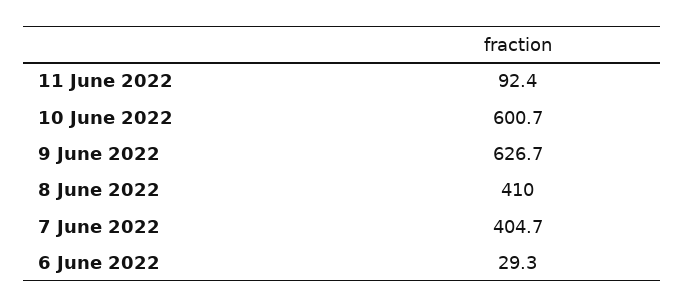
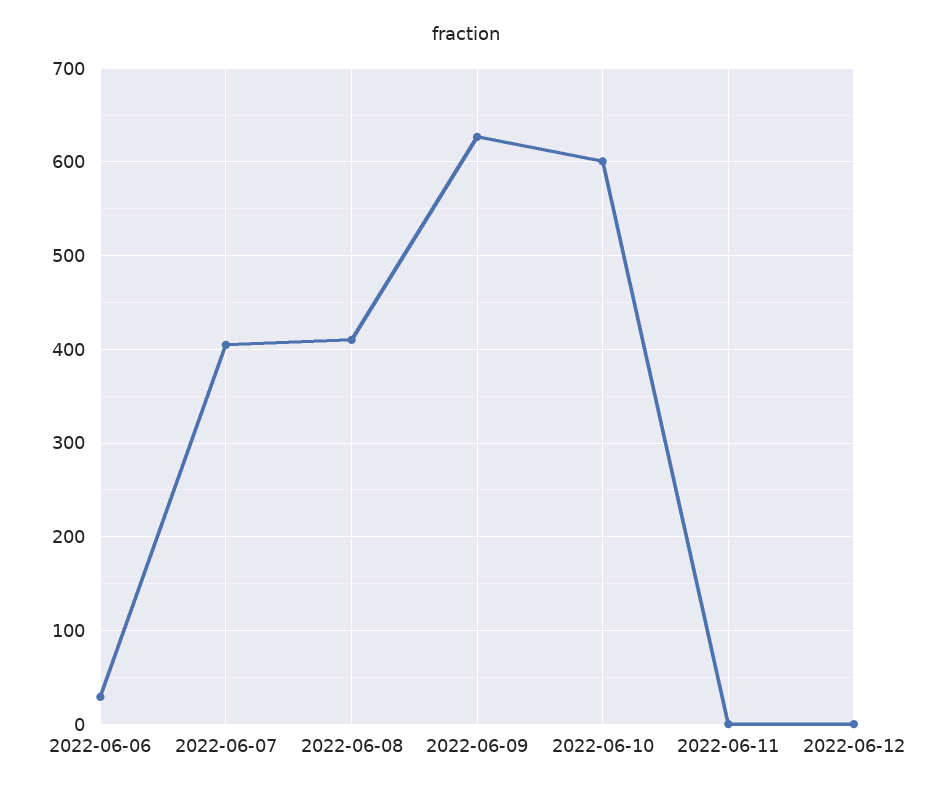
11 June 2022: 92.4 -> 0
2022-06-12: none -> 0

